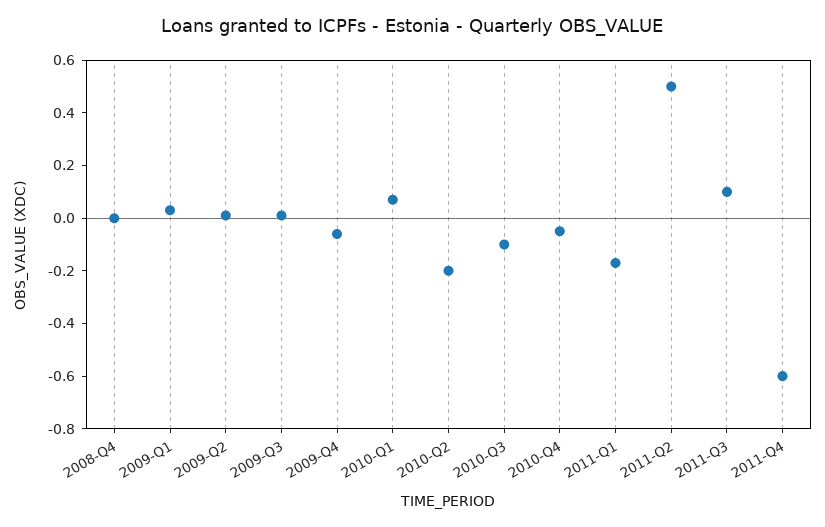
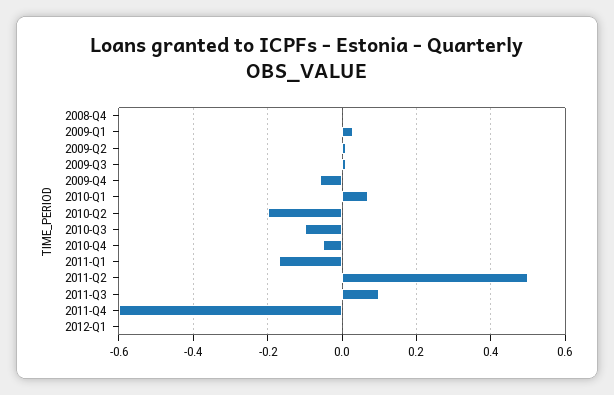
2012-Q1: none -> 0

